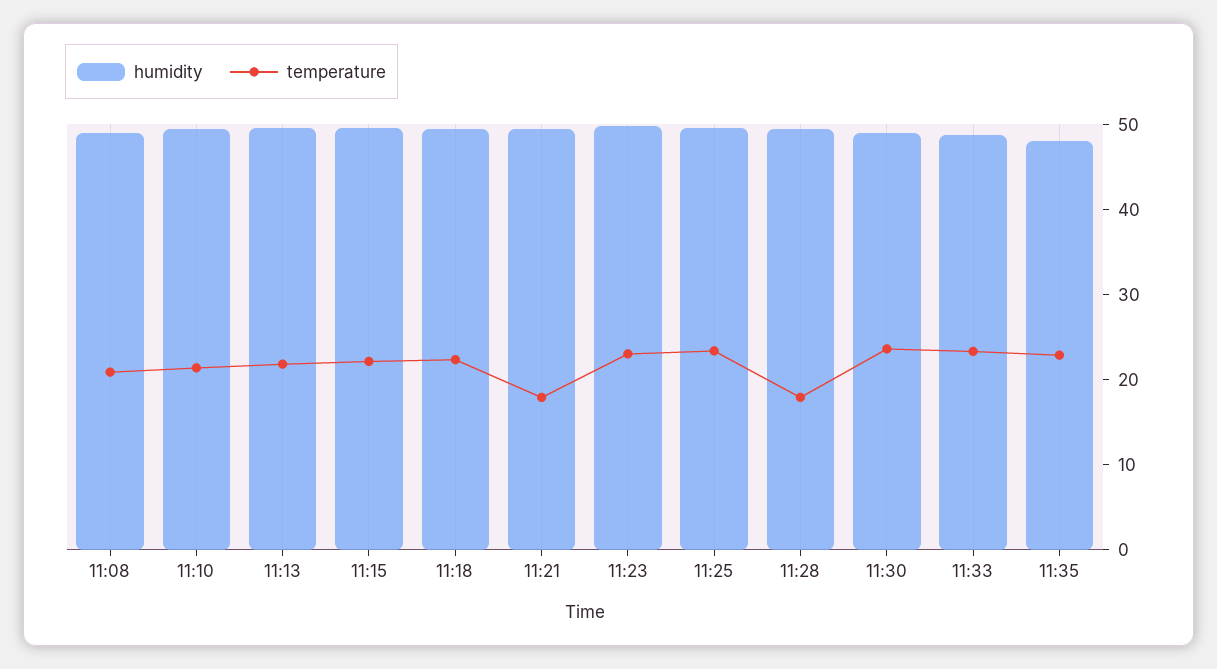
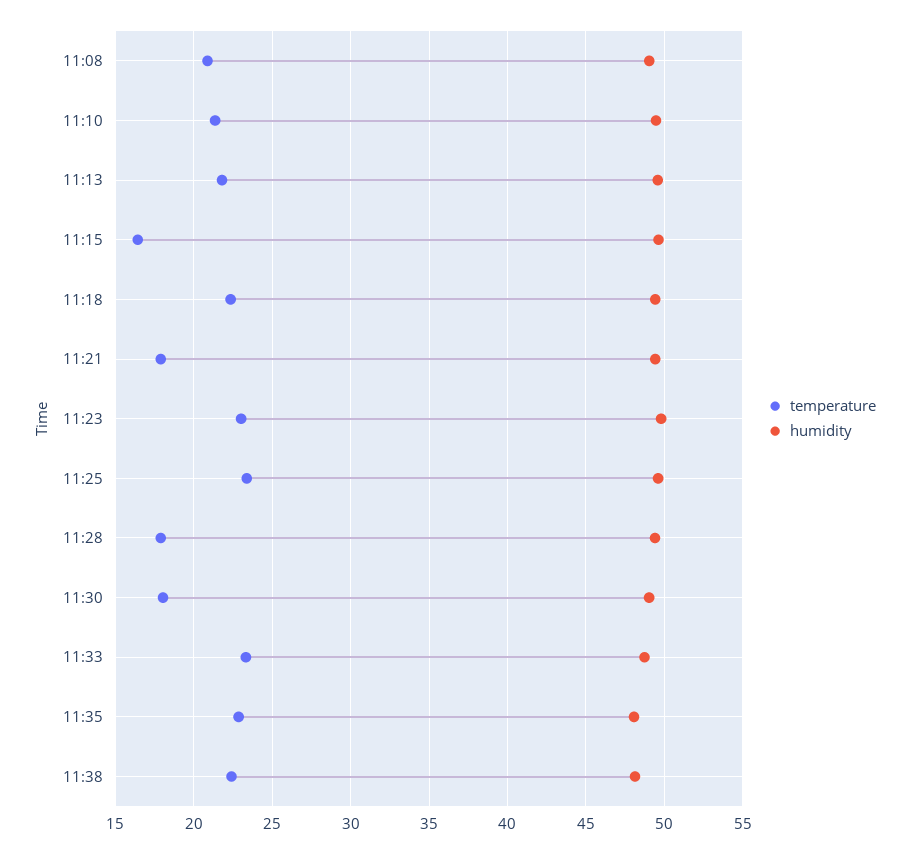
temperature, 11:15: 22 -> 16.5
temperature, 11:30: 24 -> 18
temperature, 11:38: none -> 22.5
humidity, 11:38: none -> 48

